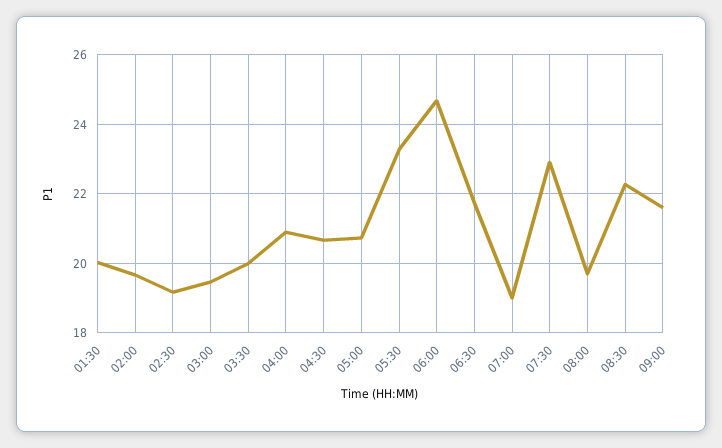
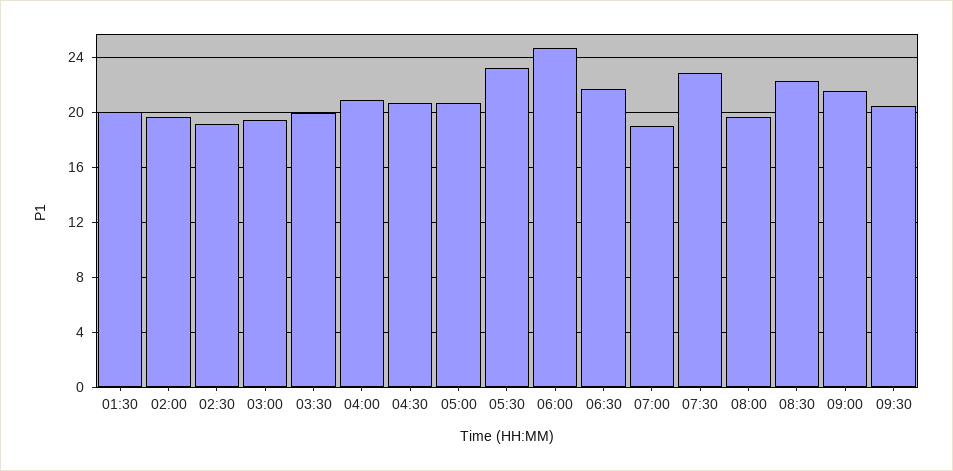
09:30: none -> 20.5

